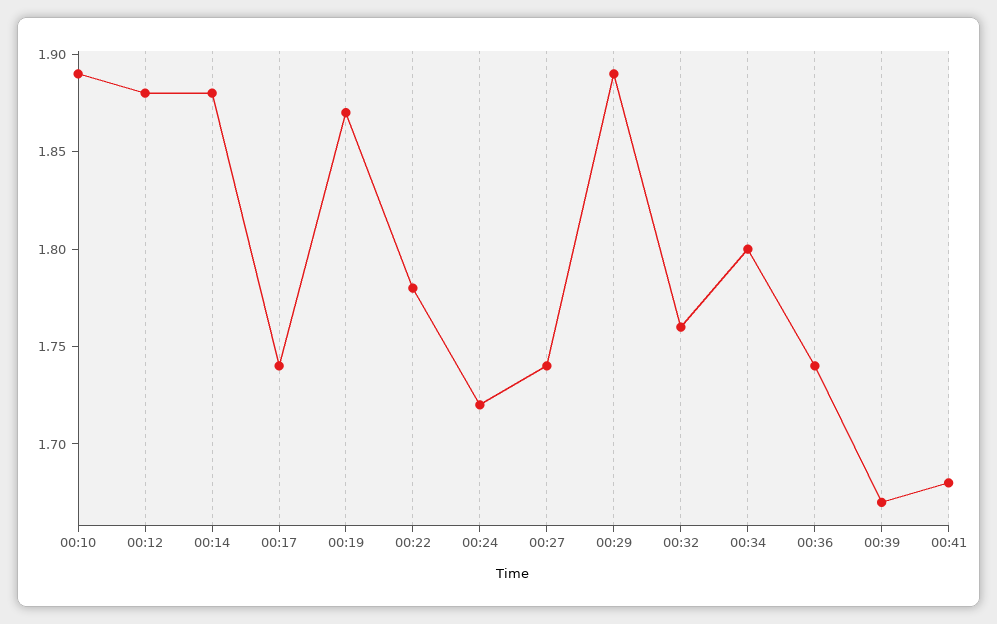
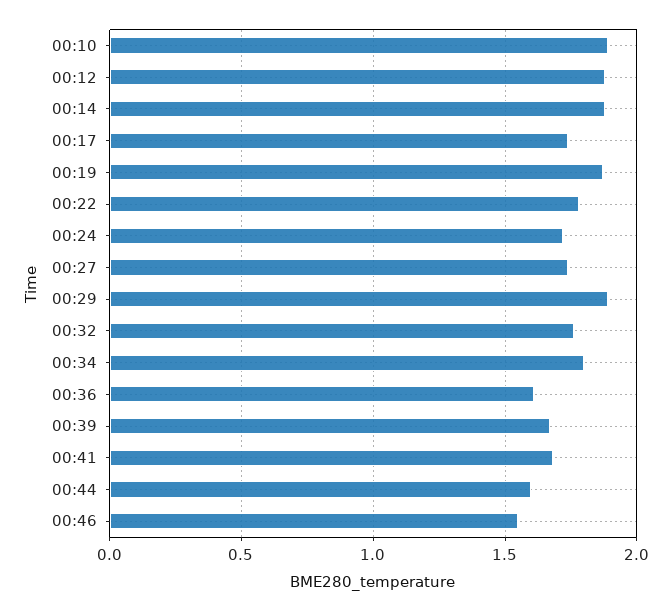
00:36: 1.74 -> 1.6
00:44: none -> 1.6
00:46: none -> 1.55

